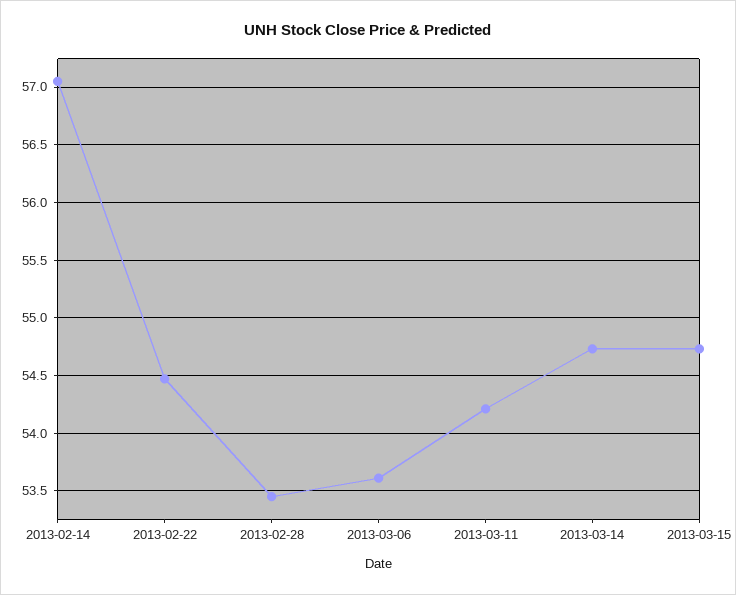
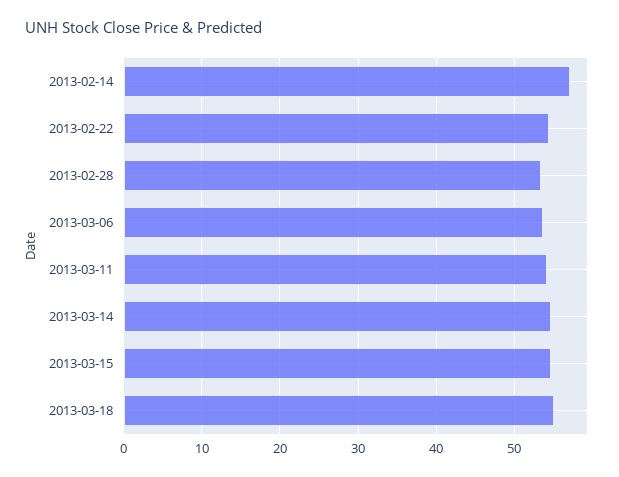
2013-03-18: none -> 55

